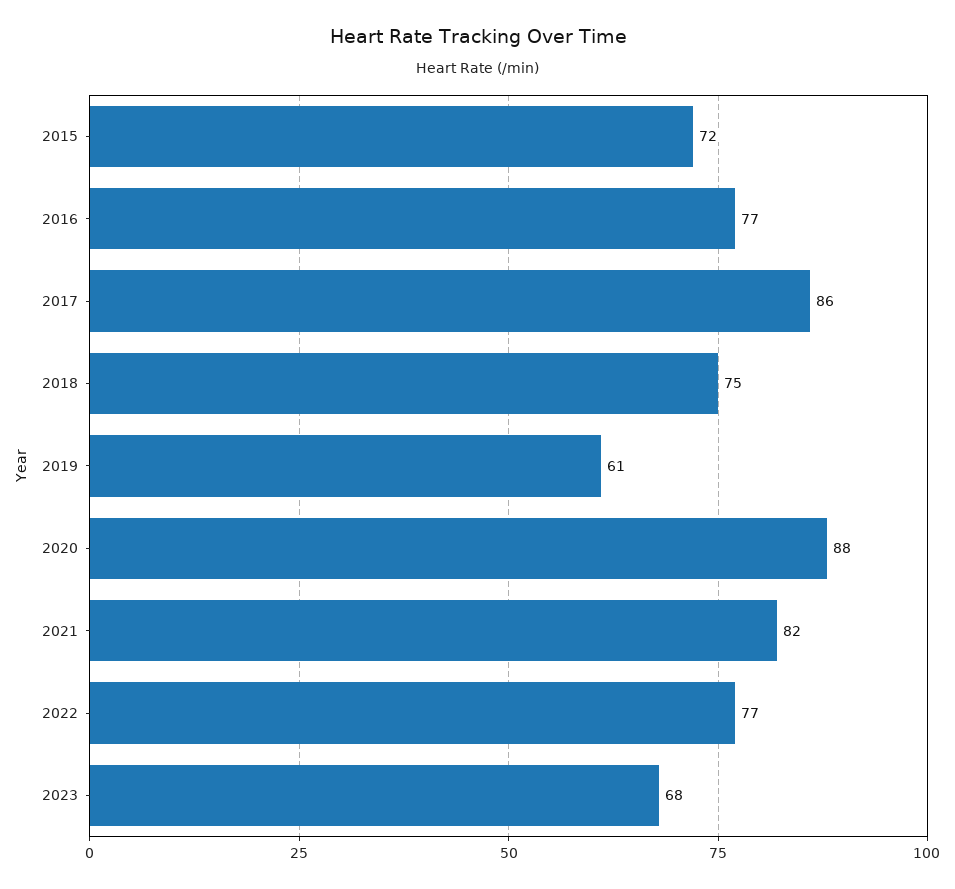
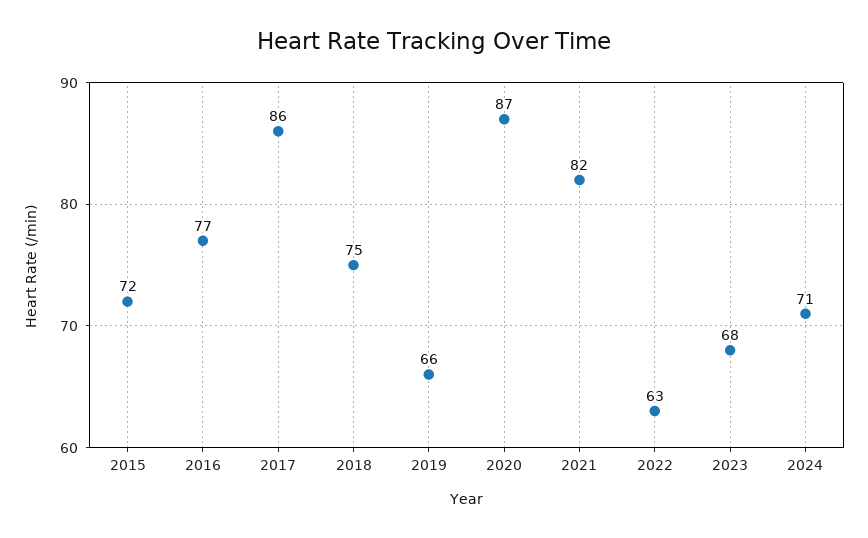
2019: 61 -> 66
2020: 88 -> 87
2022: 77 -> 63
2024: none -> 71

